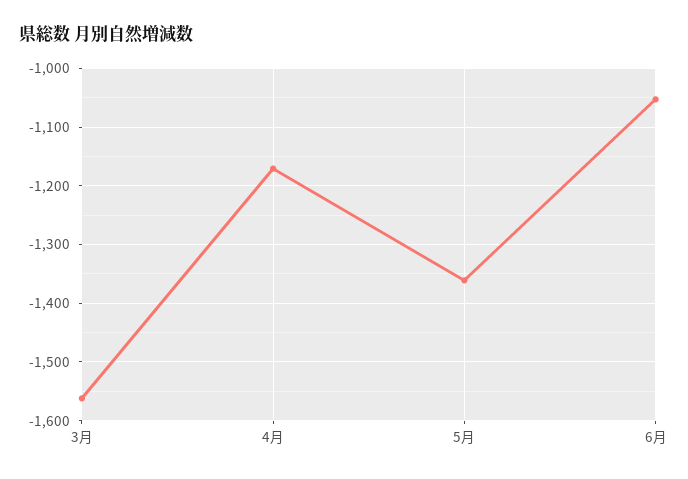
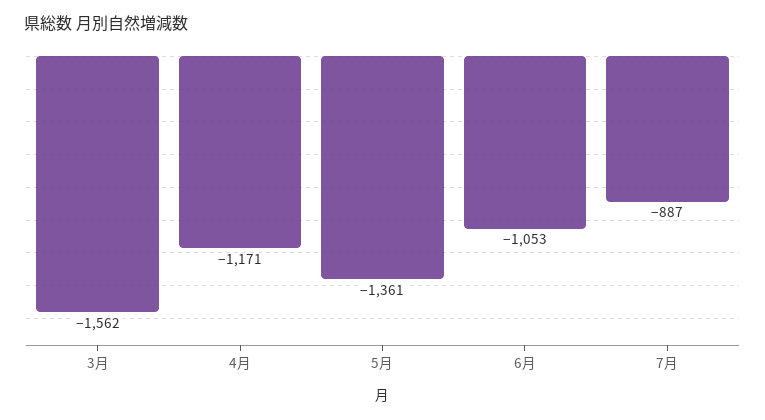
7月: none -> -887

